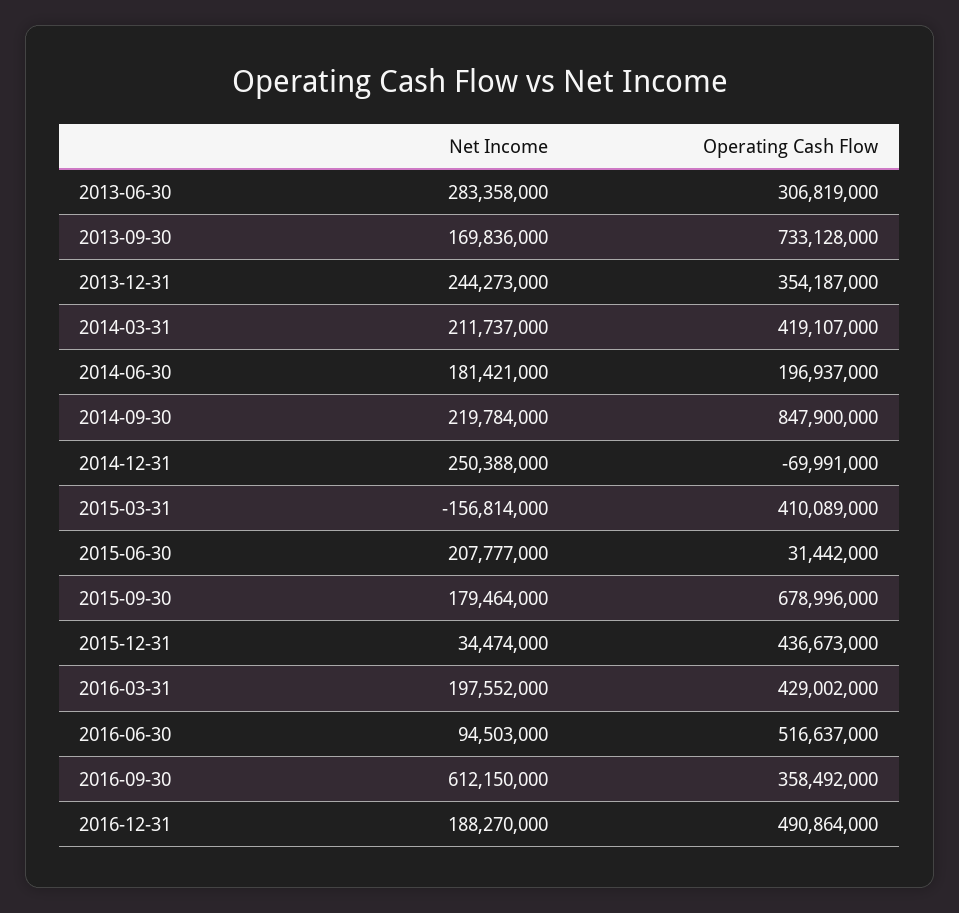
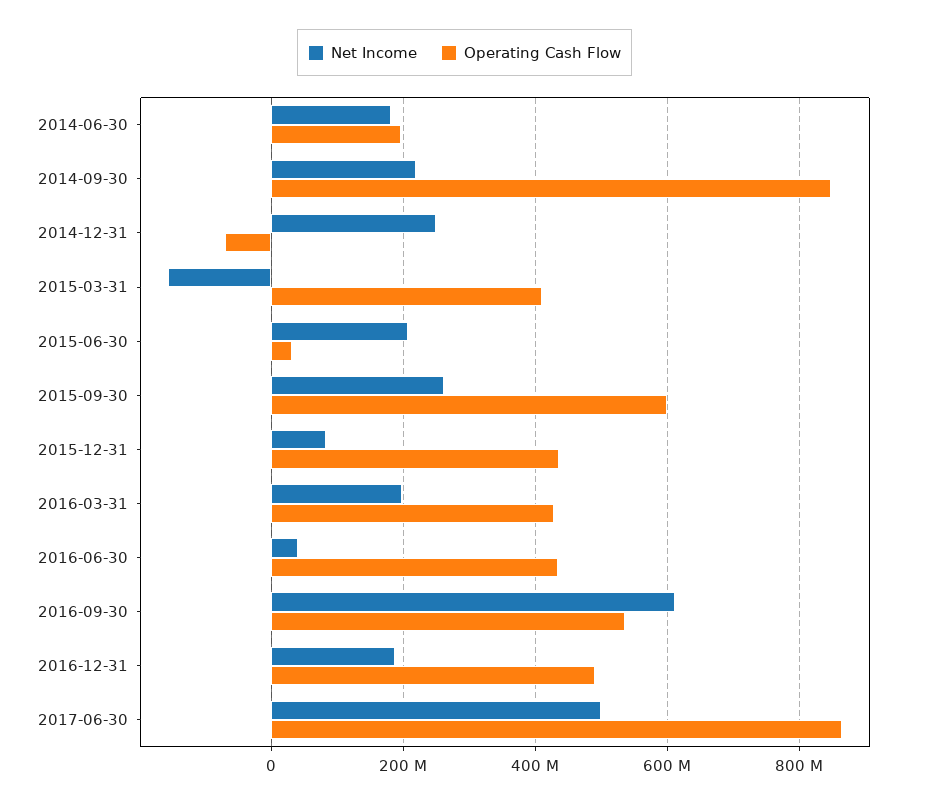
Net Income, 2013-06-30: 283358000 -> none
Operating Cash Flow, 2013-06-30: 306819000 -> none
Net Income, 2013-09-30: 169836000 -> none
Operating Cash Flow, 2013-09-30: 733128000 -> none
Net Income, 2013-12-31: 244273000 -> none
Operating Cash Flow, 2013-12-31: 354187000 -> none
Net Income, 2014-03-31: 211737000 -> none
Operating Cash Flow, 2014-03-31: 419107000 -> none
Net Income, 2015-09-30: 179464000 -> 260000000
Operating Cash Flow, 2015-09-30: 678996000 -> 600000000
Net Income, 2015-12-31: 34474000 -> 80000000
Net Income, 2016-06-30: 94503000 -> 40000000
Operating Cash Flow, 2016-06-30: 516637000 -> 440000000
Operating Cash Flow, 2016-09-30: 358492000 -> 540000000
Net Income, 2017-06-30: none -> 500000000
Operating Cash Flow, 2017-06-30: none -> 860000000

